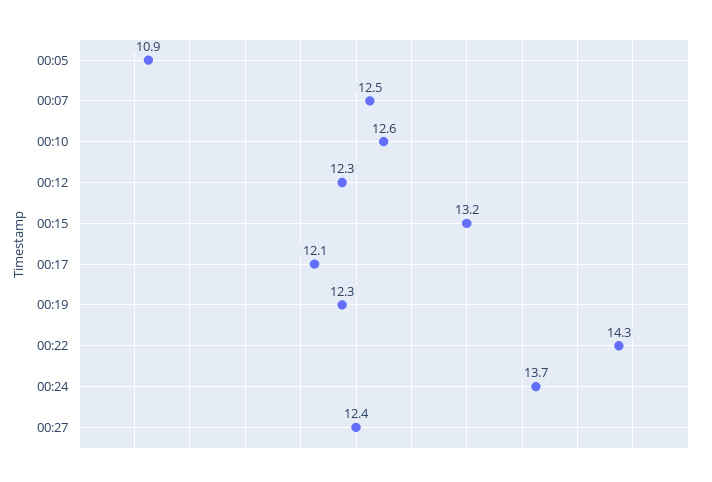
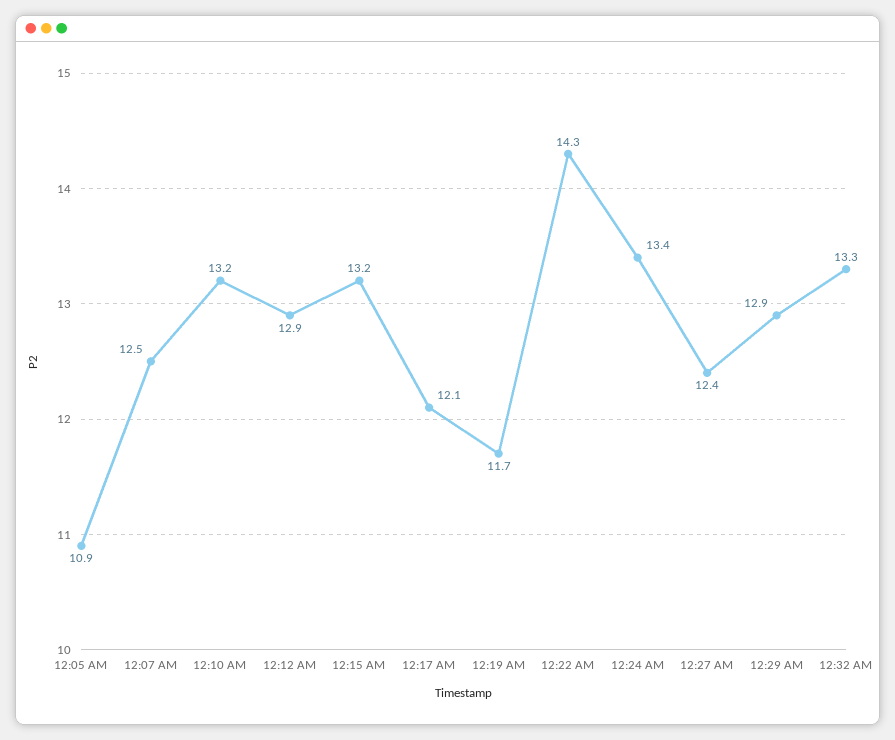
00:10: 12.6 -> 13.2
00:12: 12.3 -> 12.9
00:19: 12.3 -> 11.7
00:24: 13.7 -> 13.4
12:29 AM: none -> 12.9
12:32 AM: none -> 13.3

